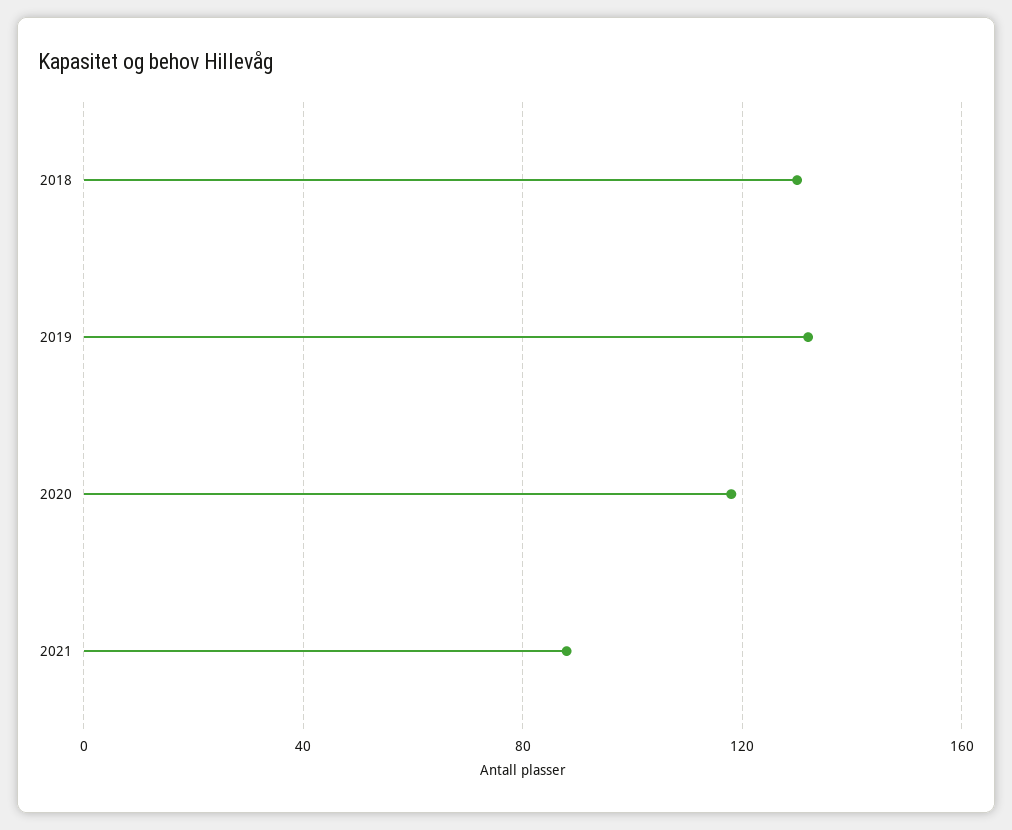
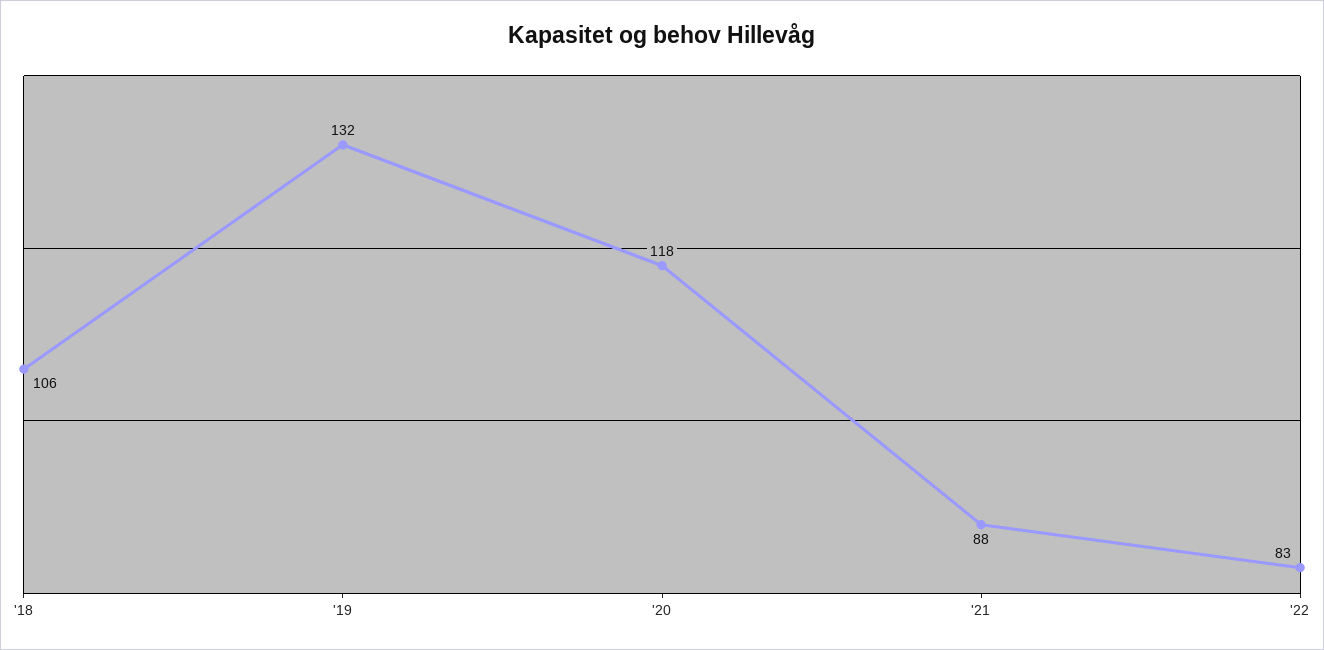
2018: 130 -> 106
'22: none -> 83

